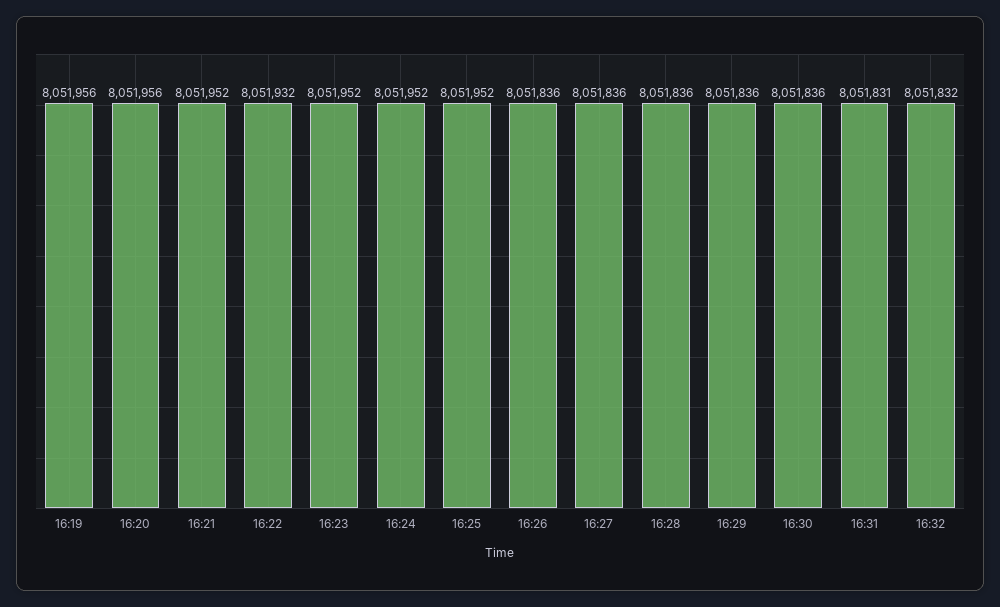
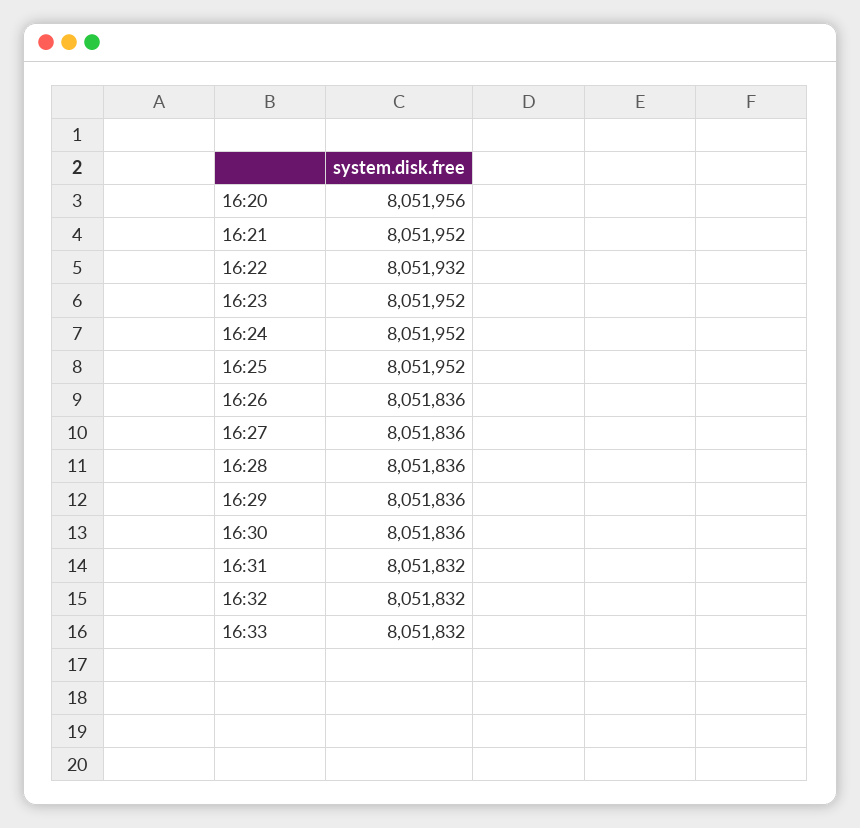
16:19: 8051956 -> none
16:31: 8051831 -> 8051832
16:33: none -> 8051832

